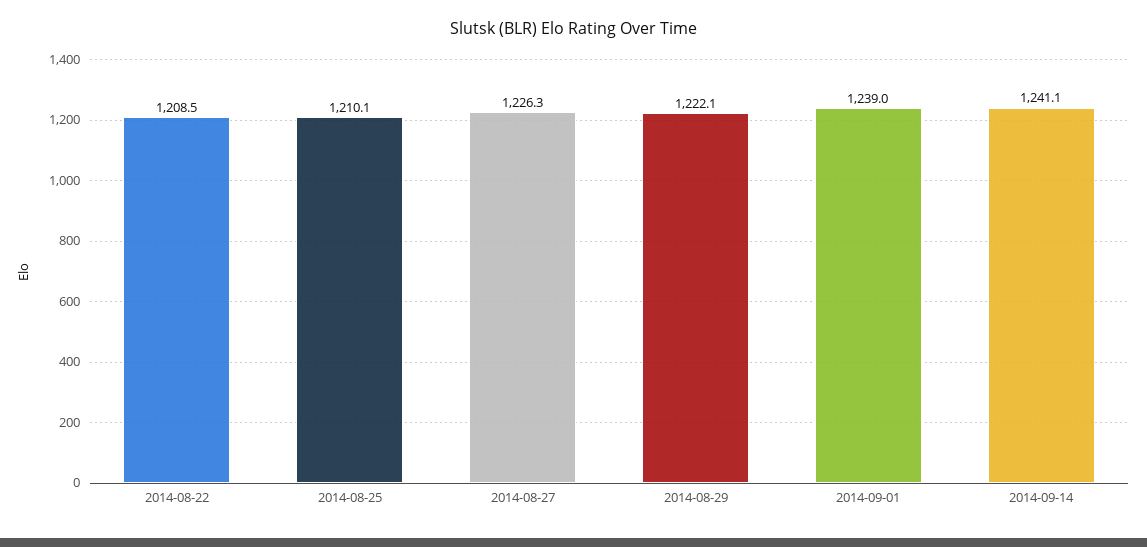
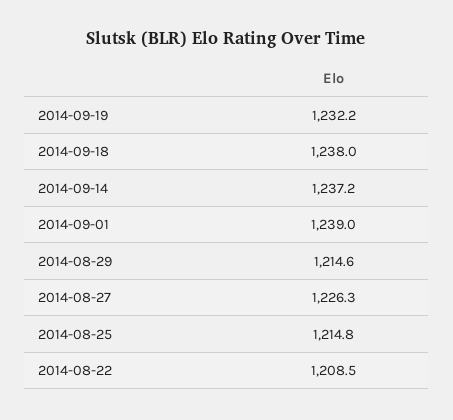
2014-08-25: 1210.1 -> 1214.8
2014-08-29: 1222.1 -> 1214.6
2014-09-14: 1241.1 -> 1237.2
2014-09-19: none -> 1232.2
2014-09-18: none -> 1238

